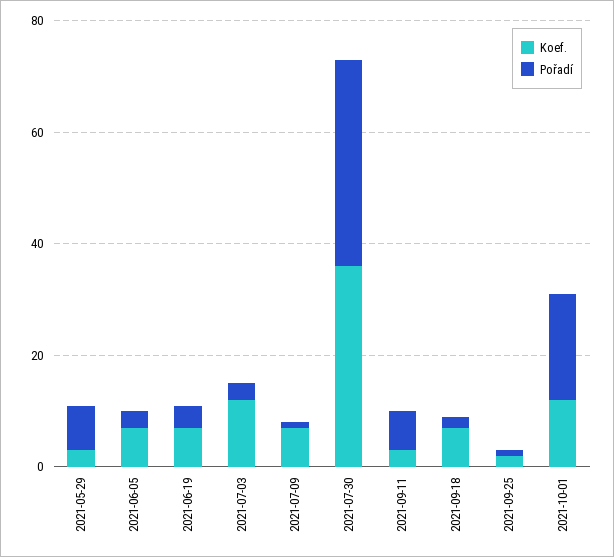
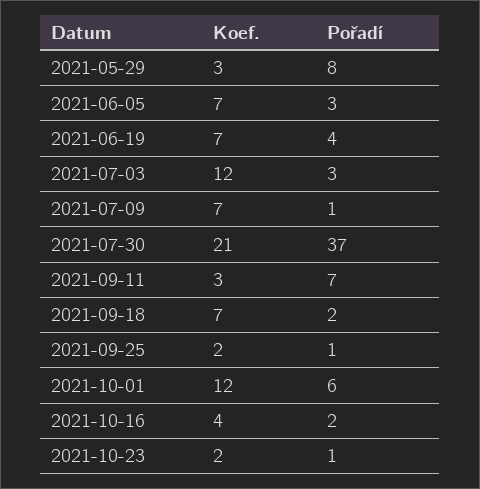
Koef., 2021-07-30: 35 -> 21
Pořadí, 2021-10-01: 20 -> 6
Koef., 2021-10-16: none -> 4
Pořadí, 2021-10-16: none -> 2
Koef., 2021-10-23: none -> 2
Pořadí, 2021-10-23: none -> 1

